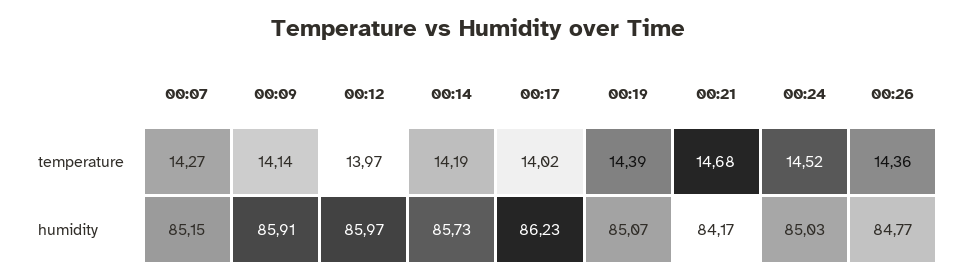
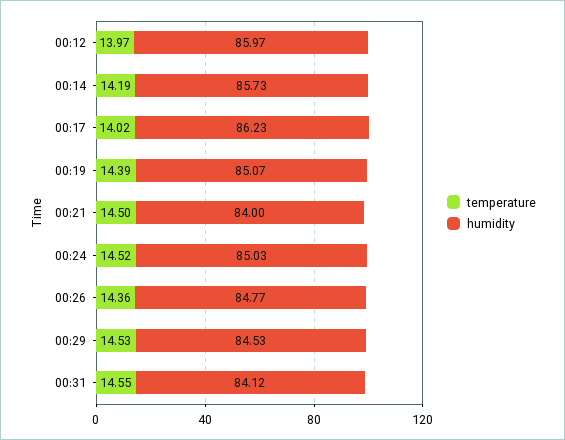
temperature, 00:07: 14.27 -> none
temperature, 00:09: 14.14 -> none
temperature, 00:21: 14.68 -> 14.5
humidity, 00:07: 85.15 -> none
humidity, 00:09: 85.91 -> none
humidity, 00:21: 84.17 -> 84
temperature, 00:29: none -> 14.53
humidity, 00:29: none -> 84.53
temperature, 00:31: none -> 14.55
humidity, 00:31: none -> 84.12

